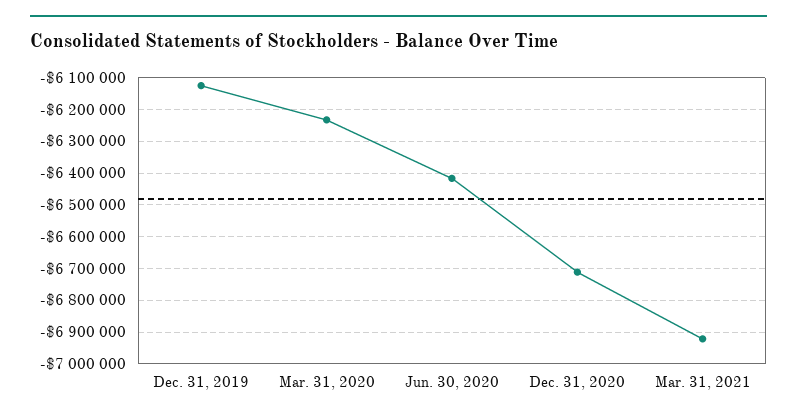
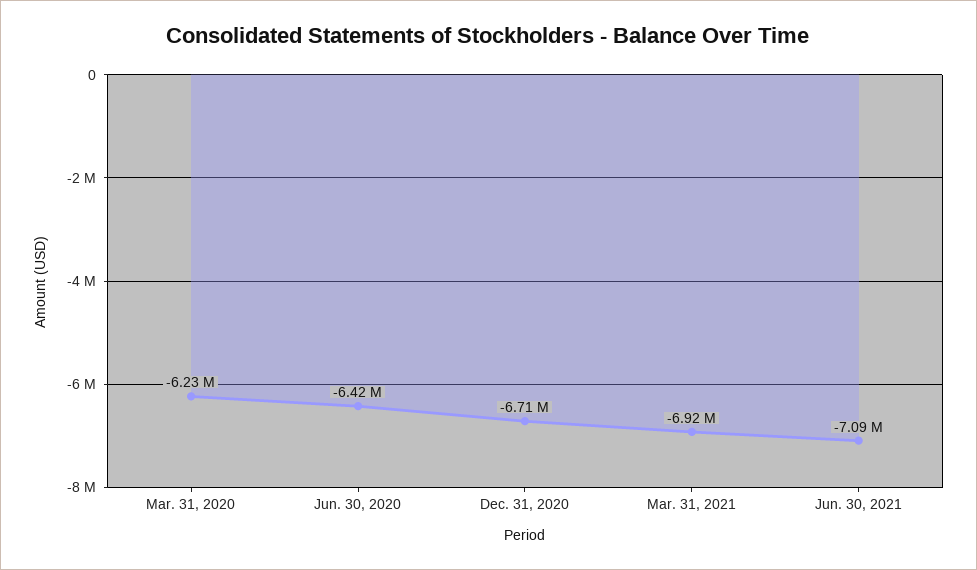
Dec. 31, 2019: -6120000 -> none
Jun. 30, 2021: none -> -7090000

